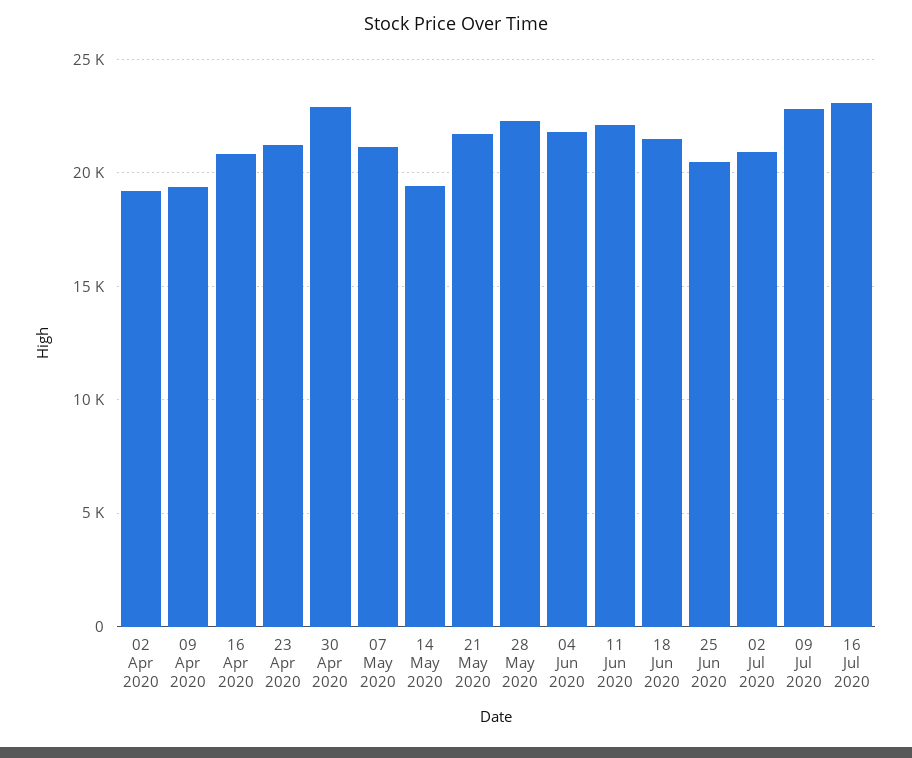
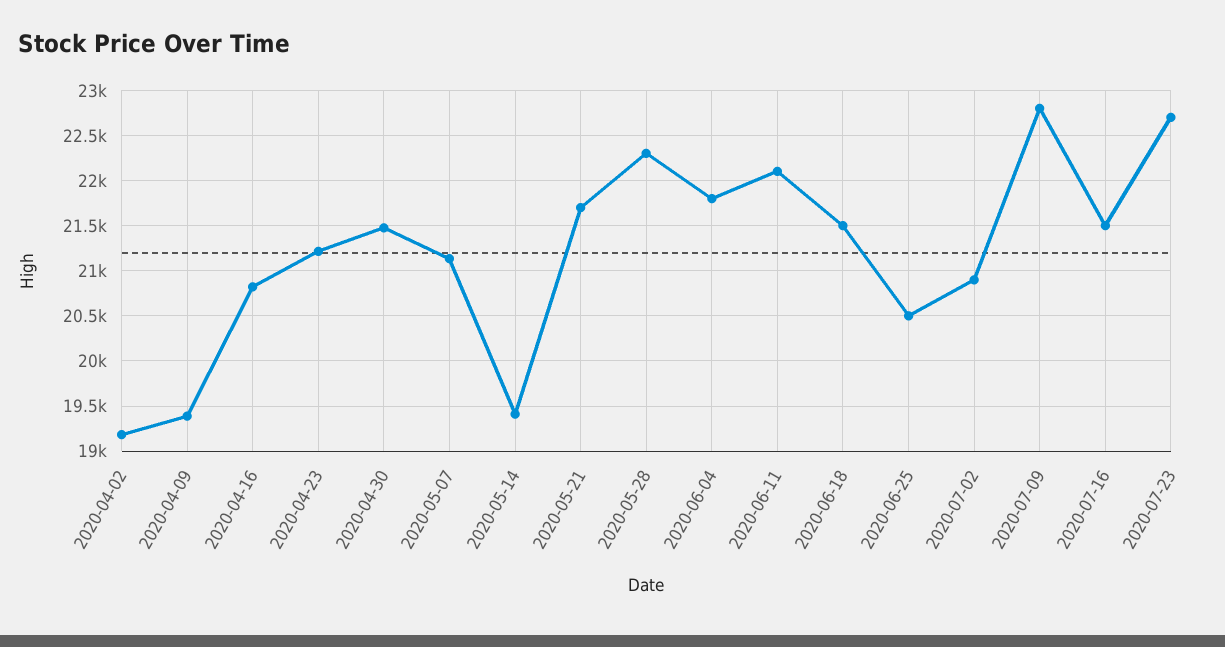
30 Apr 2020: 23000 -> 21500
16 Jul 2020: 23000 -> 21500
2020-07-23: none -> 22700

